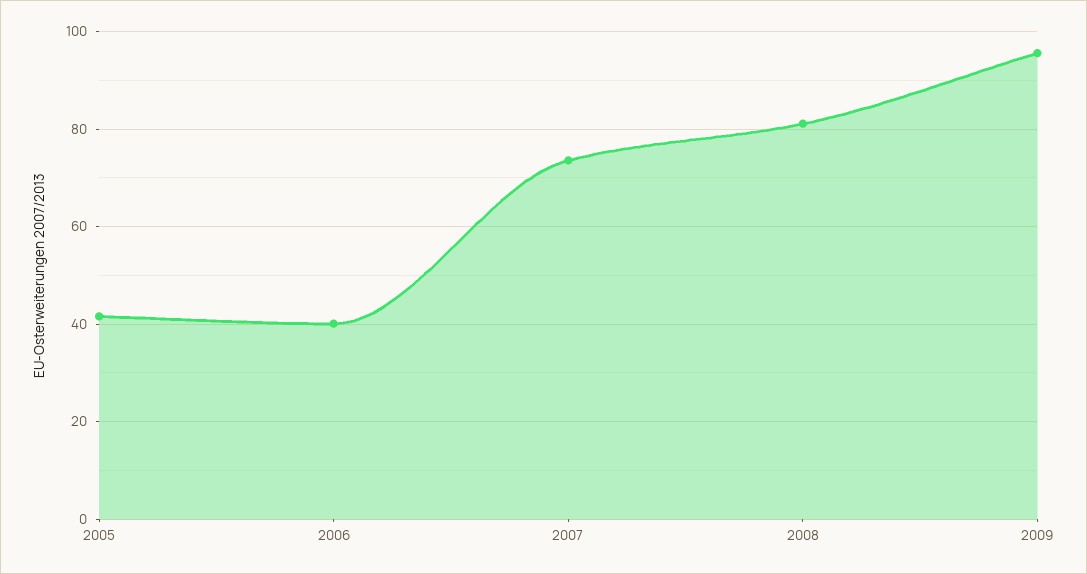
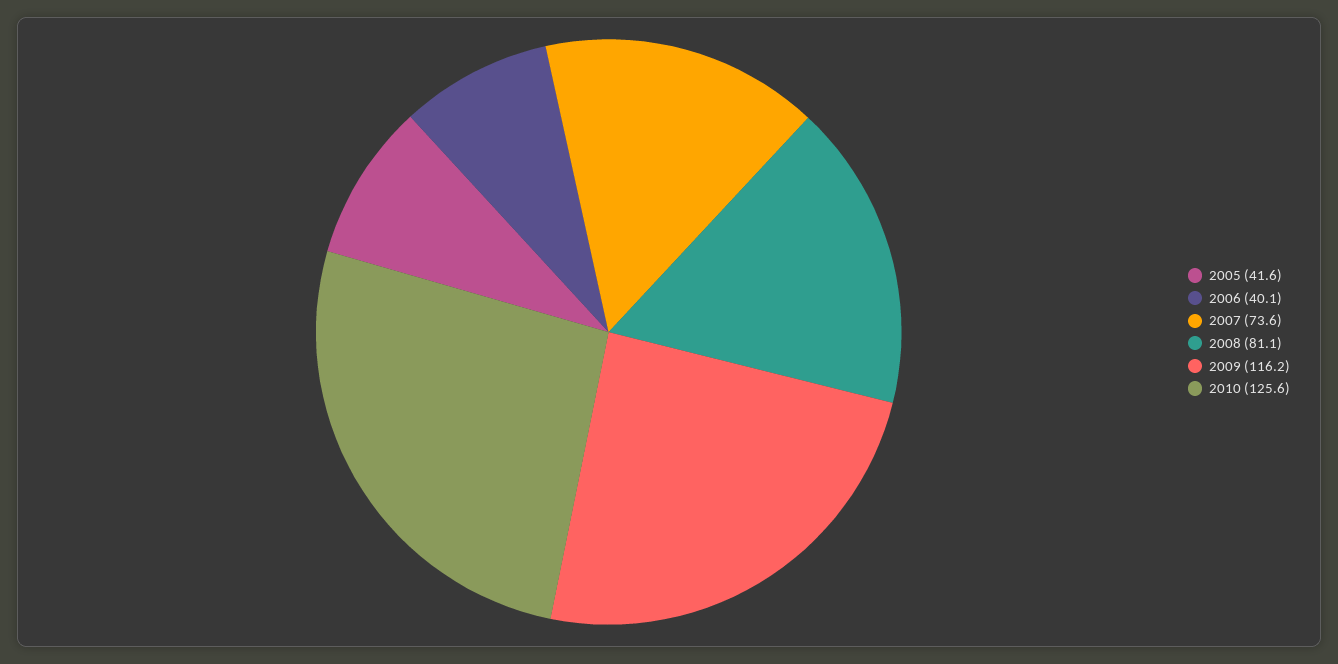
2009: 96 -> 116.2
2010: none -> 125.6

